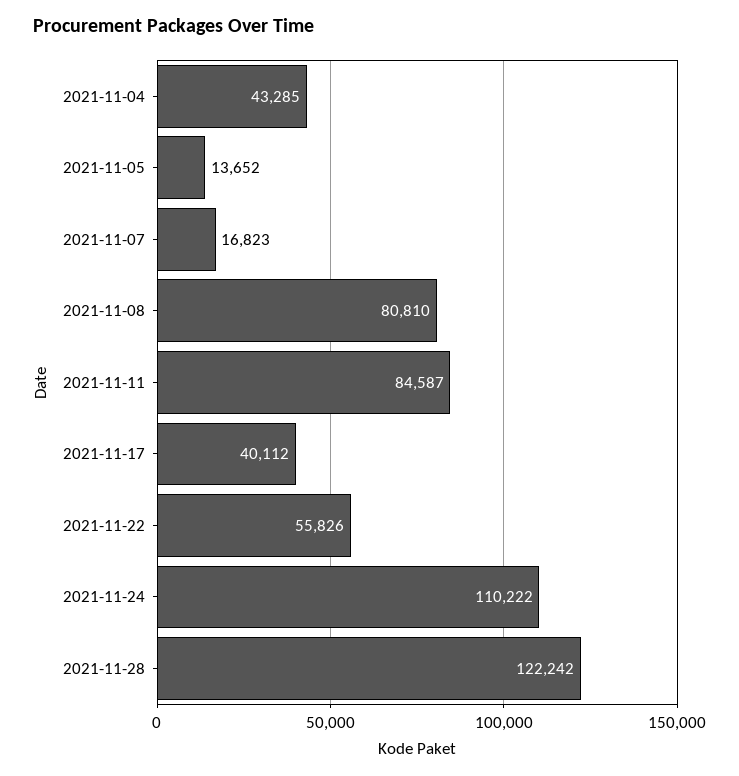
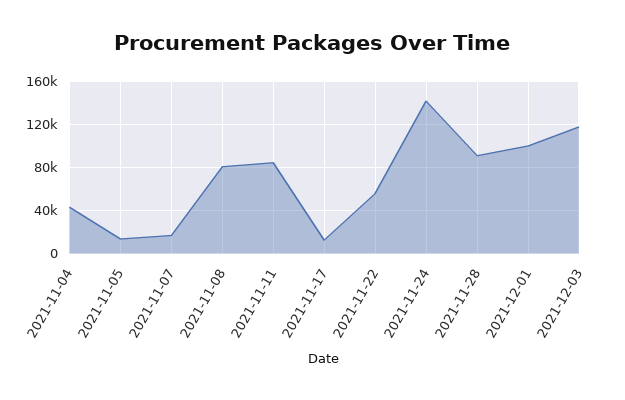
2021-11-17: 40112 -> 10000
2021-11-24: 110222 -> 140000
2021-11-28: 122242 -> 90000
2021-12-01: none -> 100000
2021-12-03: none -> 120000

